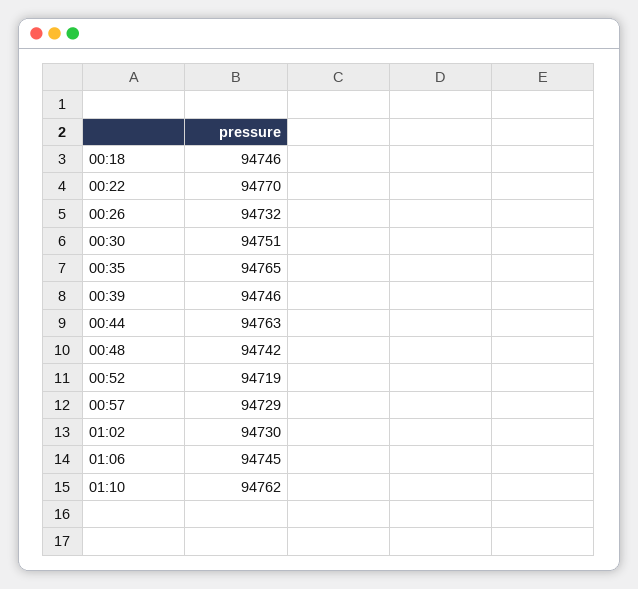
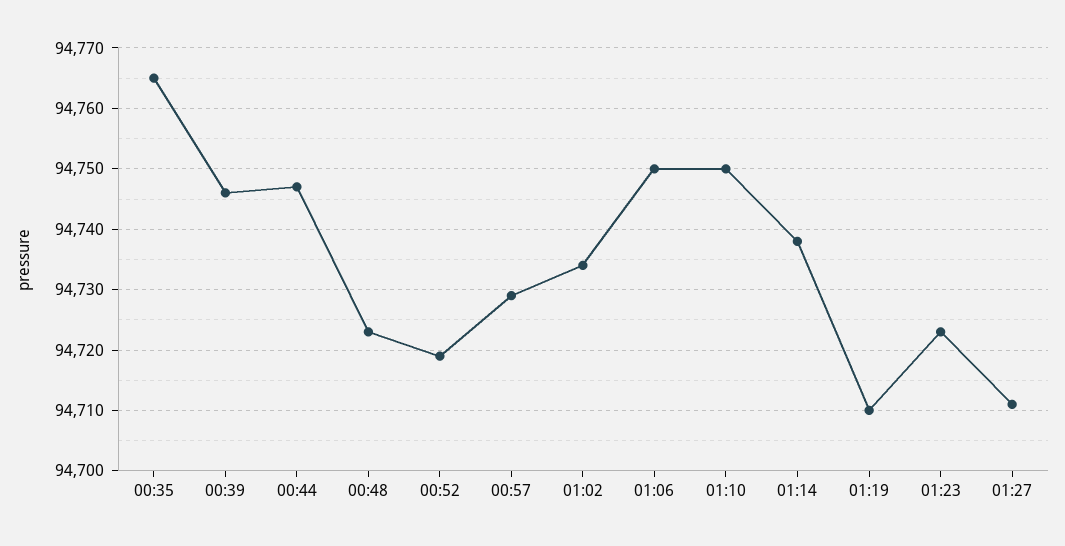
00:18: 94746 -> none
00:22: 94770 -> none
00:26: 94732 -> none
00:30: 94751 -> none
00:44: 94763 -> 94747
00:48: 94742 -> 94723
01:02: 94730 -> 94734
01:06: 94745 -> 94750
01:10: 94762 -> 94750
01:14: none -> 94738
01:19: none -> 94710
01:23: none -> 94723
01:27: none -> 94711

